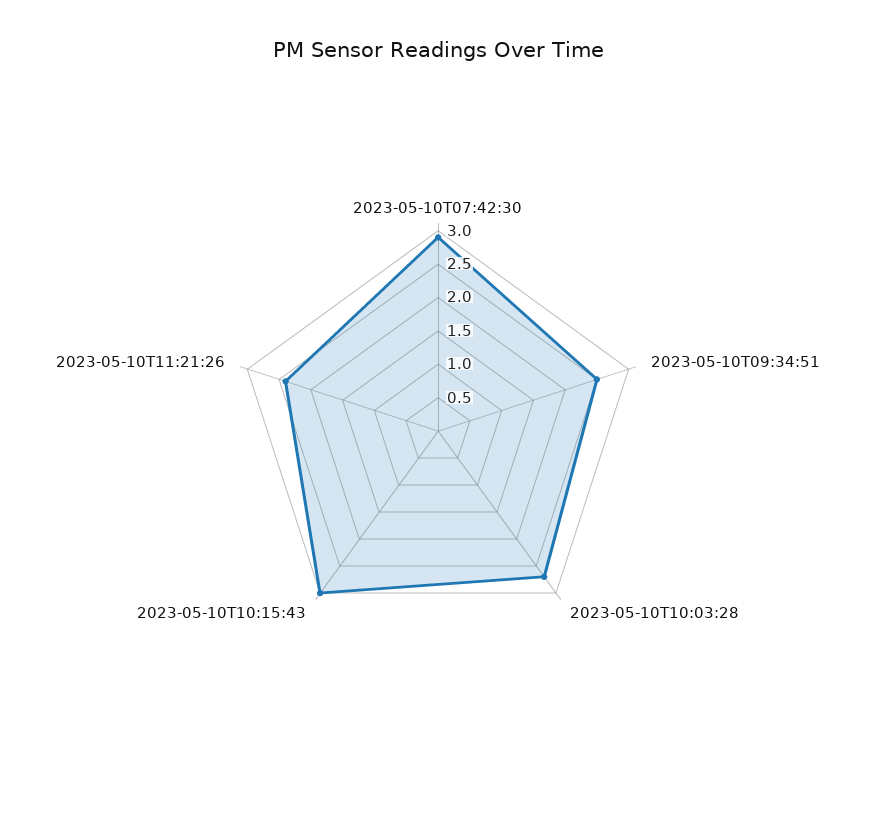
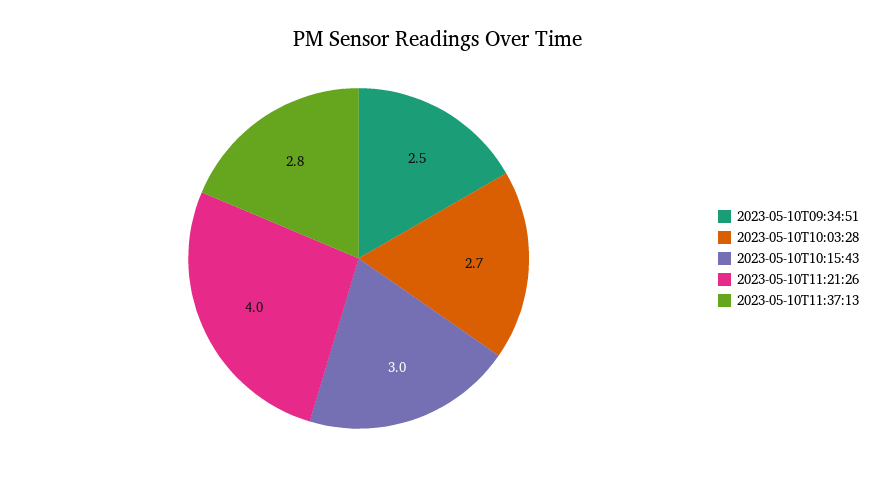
2023-05-10T07:42:30: 3 -> none
2023-05-10T11:21:26: 2.5 -> 4
2023-05-10T11:37:13: none -> 2.8

